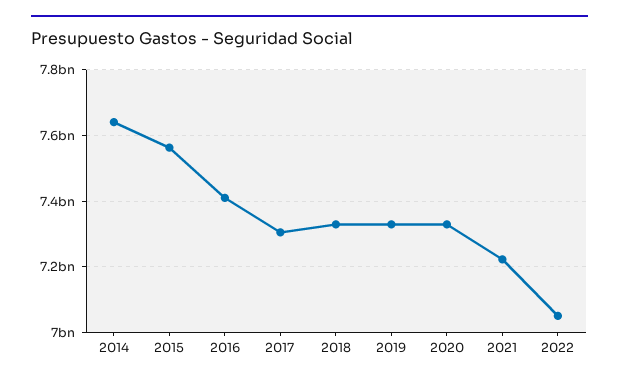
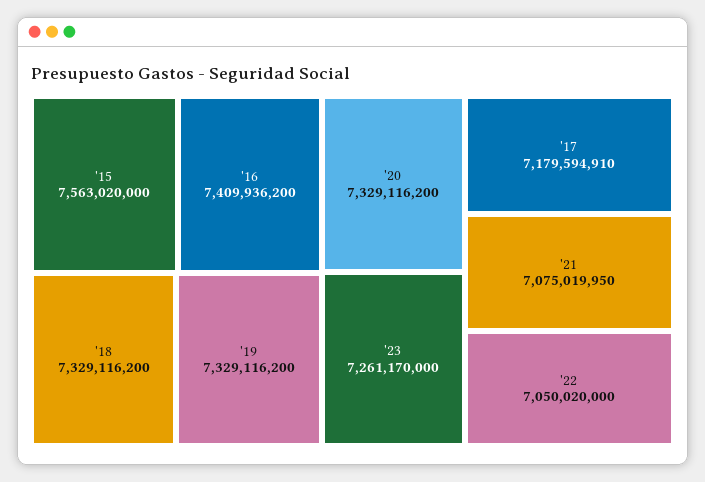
2014: 7640000000 -> none
2017: 7300000000 -> 7179594910
2021: 7220000000 -> 7075019950
'23: none -> 7261170000

